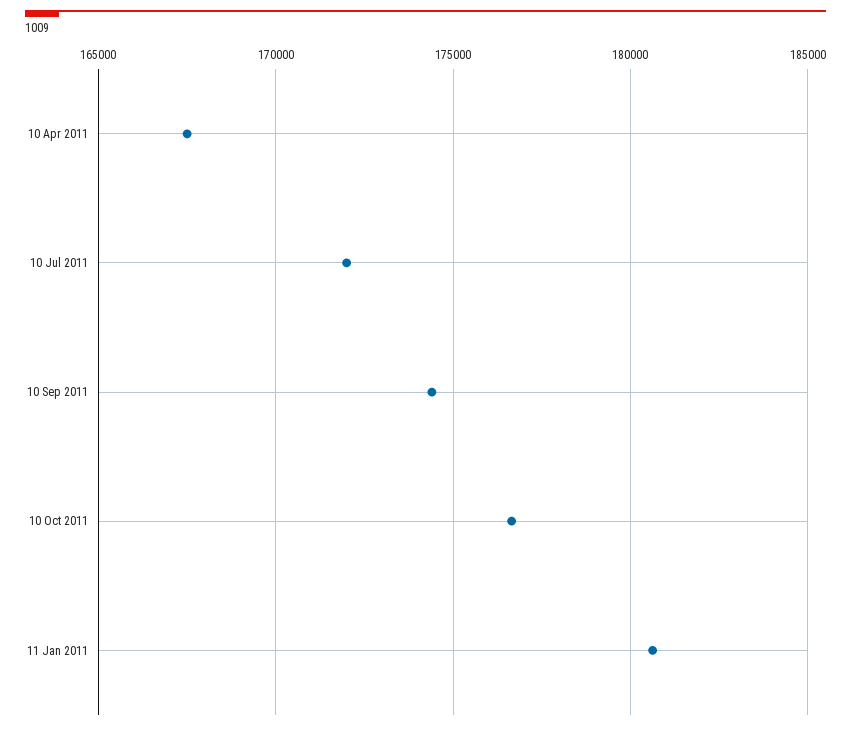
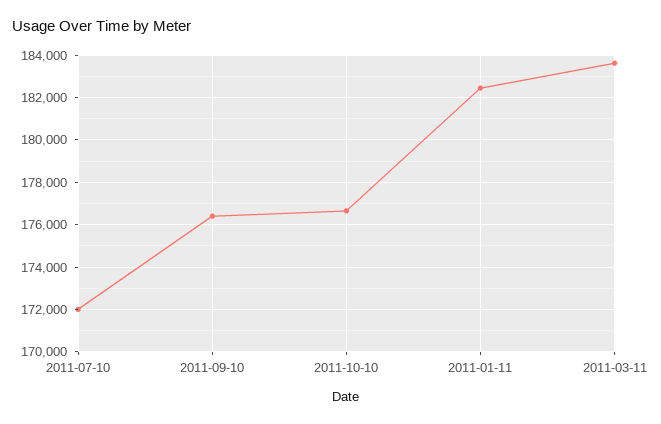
10 Apr 2011: 167500 -> none
10 Sep 2011: 174500 -> 176500
11 Jan 2011: 180500 -> 182500
2011-03-11: none -> 183500

